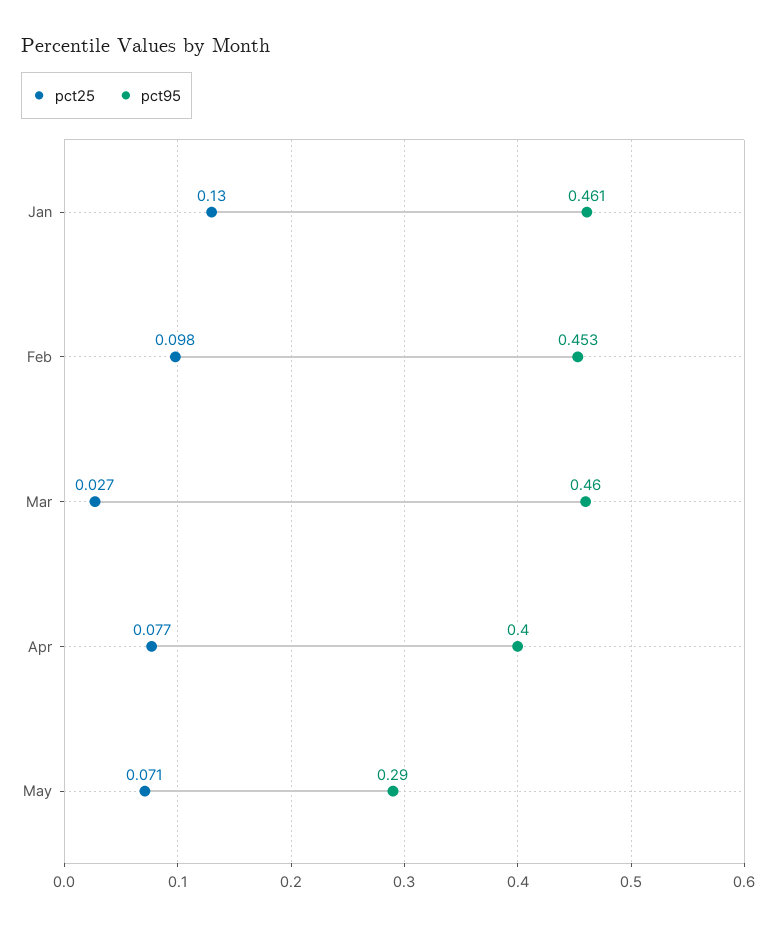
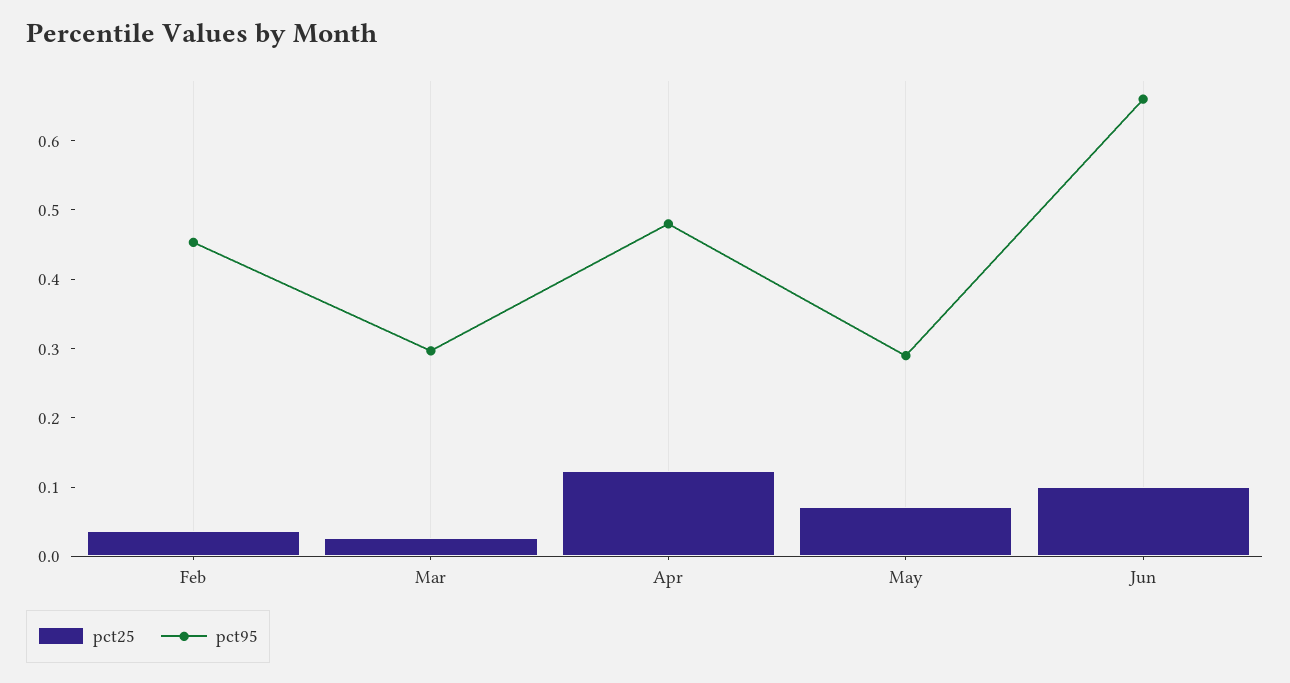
pct25, Jan: 0.13 -> none
pct95, Jan: 0.461 -> none
pct25, Feb: 0.098 -> 0.04
pct95, Mar: 0.46 -> 0.3
pct25, Apr: 0.077 -> 0.12
pct95, Apr: 0.4 -> 0.48
pct25, Jun: none -> 0.1
pct95, Jun: none -> 0.66

